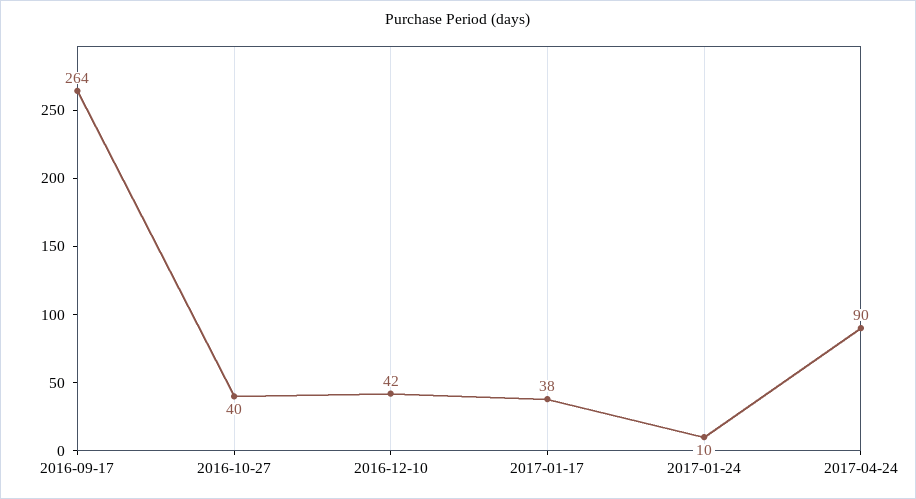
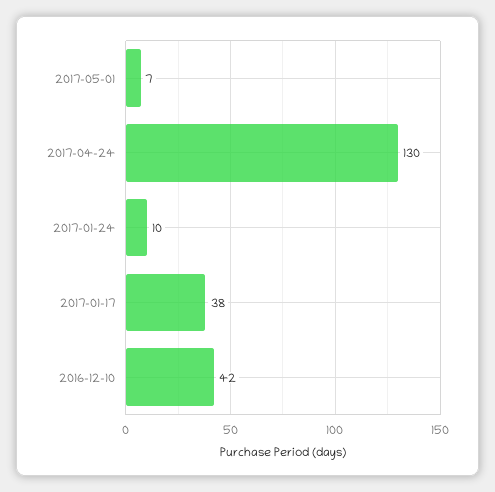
2016-09-17: 264 -> none
2016-10-27: 40 -> none
2017-04-24: 90 -> 130
2017-05-01: none -> 7

